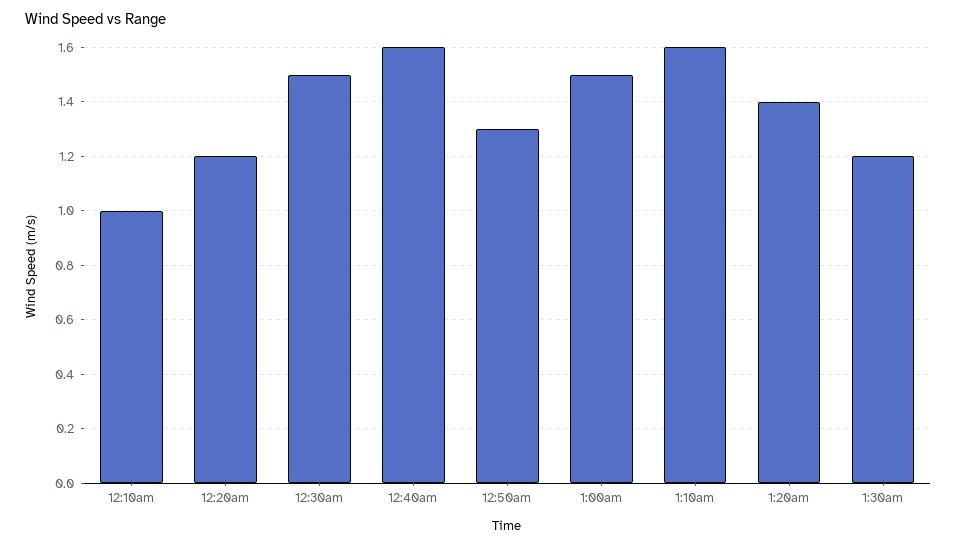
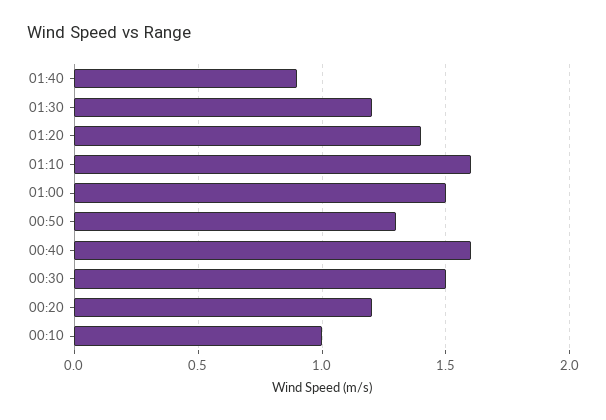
01:40: none -> 0.9

